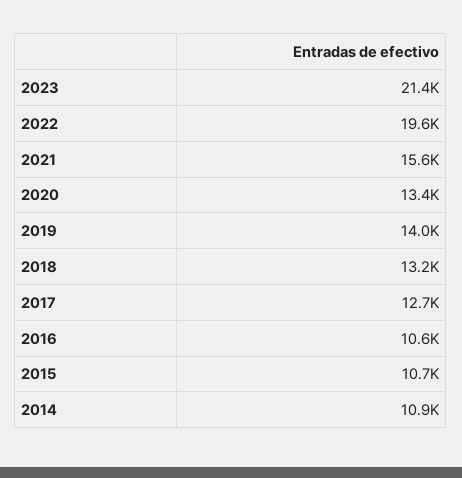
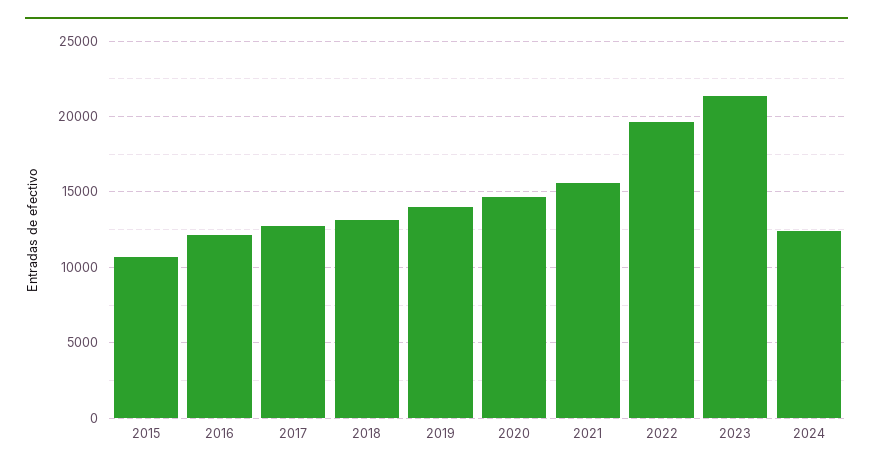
2020: 13400 -> 14500
2016: 10600 -> 12000
2014: 10900 -> none
2024: none -> 12500

